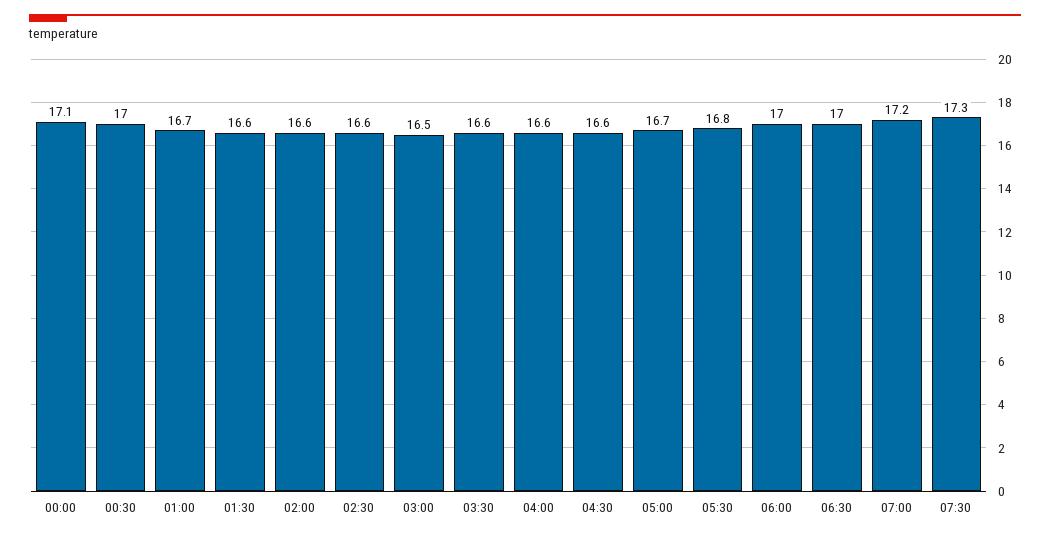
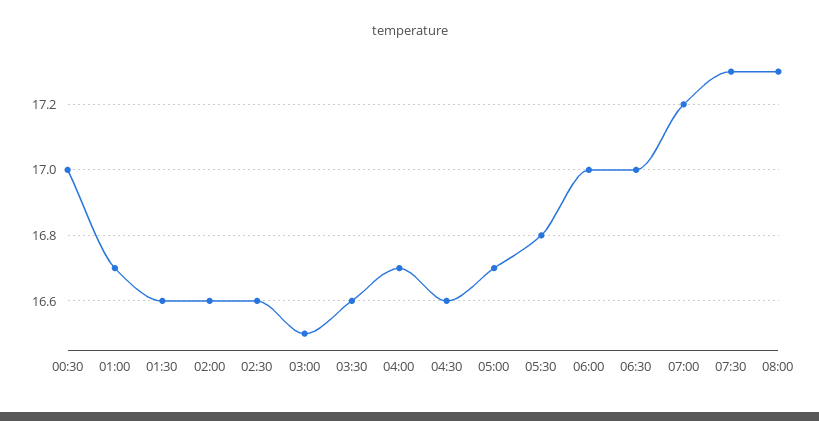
00:00: 17.1 -> none
04:00: 16.6 -> 16.7
08:00: none -> 17.3

